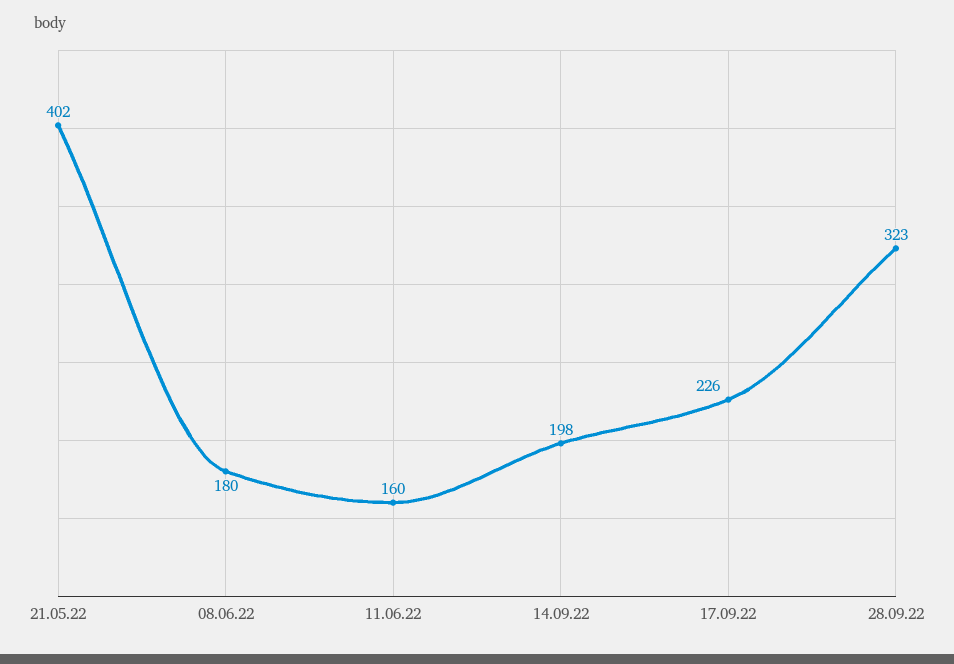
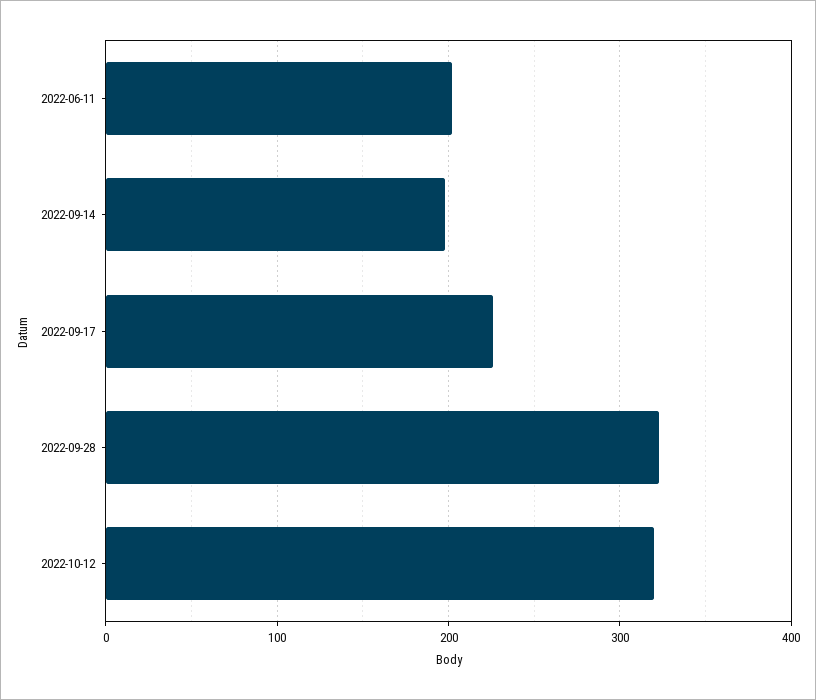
21.05.22: 402 -> none
08.06.22: 180 -> none
11.06.22: 160 -> 200
2022-10-12: none -> 320

